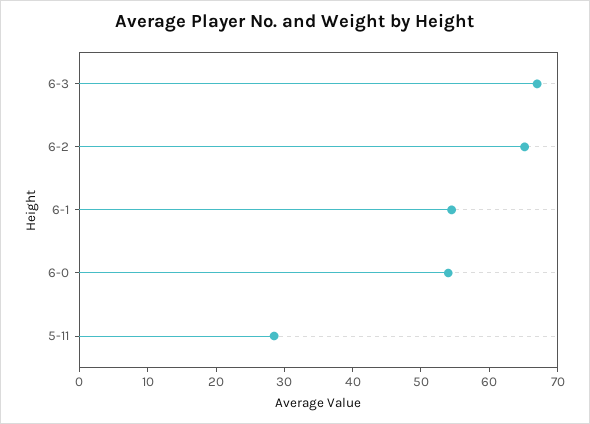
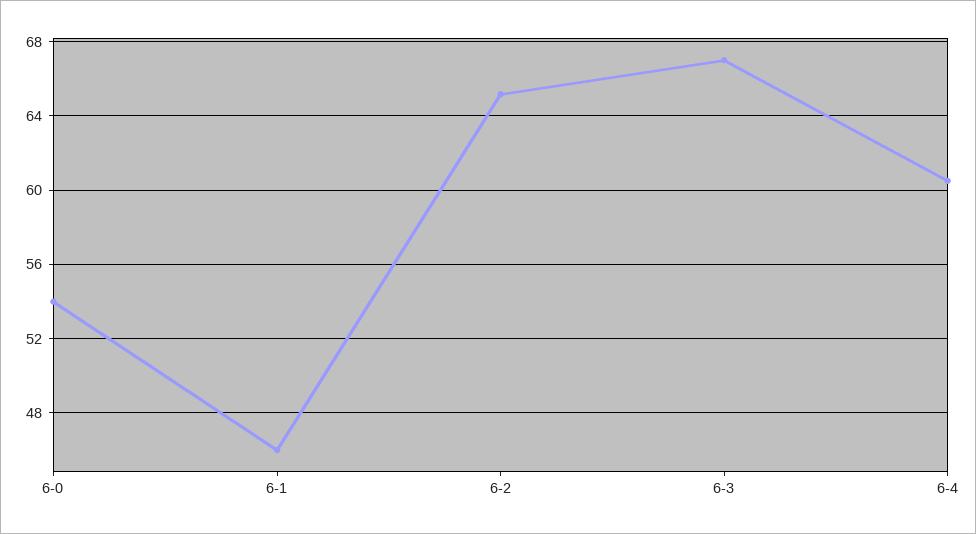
6-1: 54 -> 46
5-11: 28 -> none
6-4: none -> 60.5

